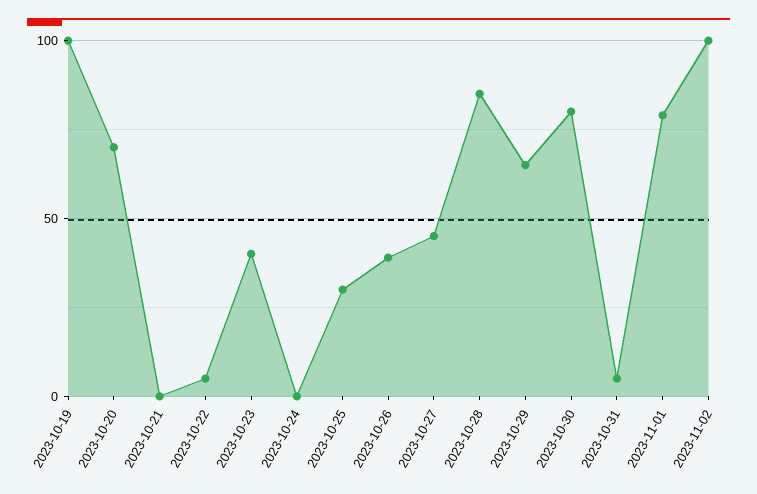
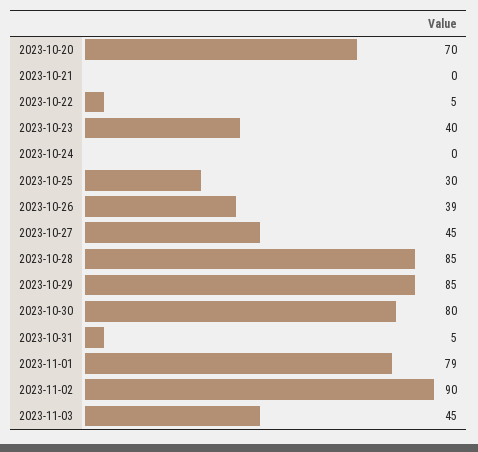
2023-10-19: 100 -> none
2023-10-29: 65 -> 85
2023-11-02: 100 -> 90
2023-11-03: none -> 45

